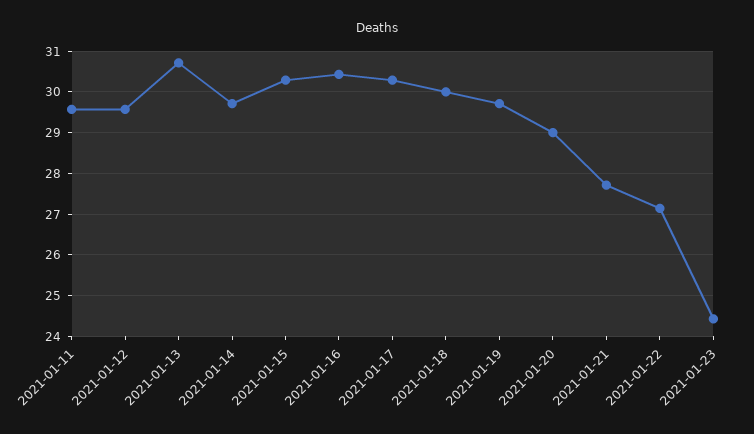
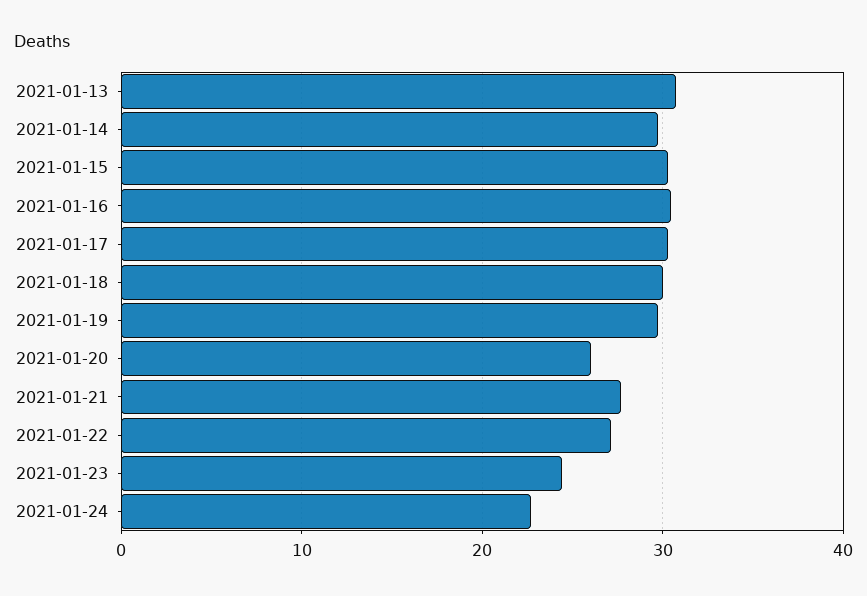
2021-01-11: 29.6 -> none
2021-01-12: 29.6 -> none
2021-01-20: 29 -> 26
2021-01-24: none -> 23

